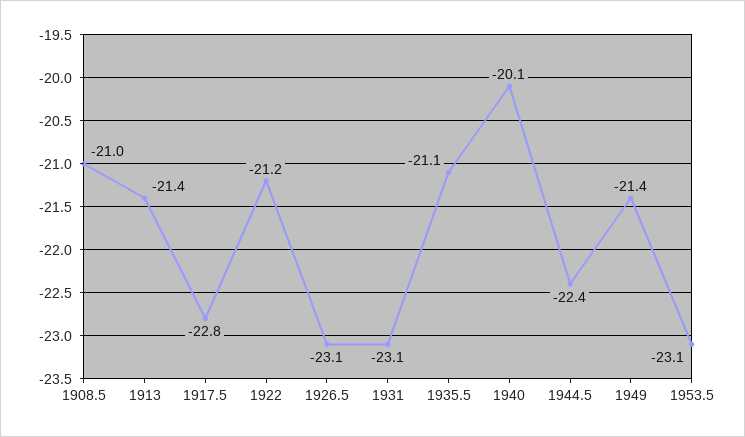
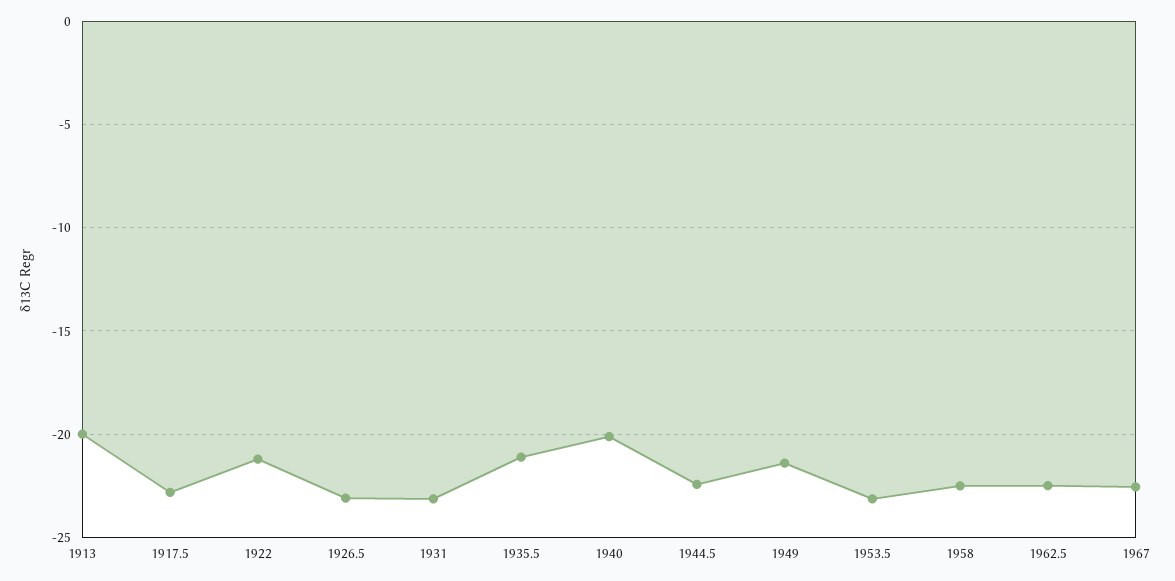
1908.5: -21 -> none
1913: -21.4 -> -20
1958: none -> -22.5
1962.5: none -> -22.5
1967: none -> -22.5

